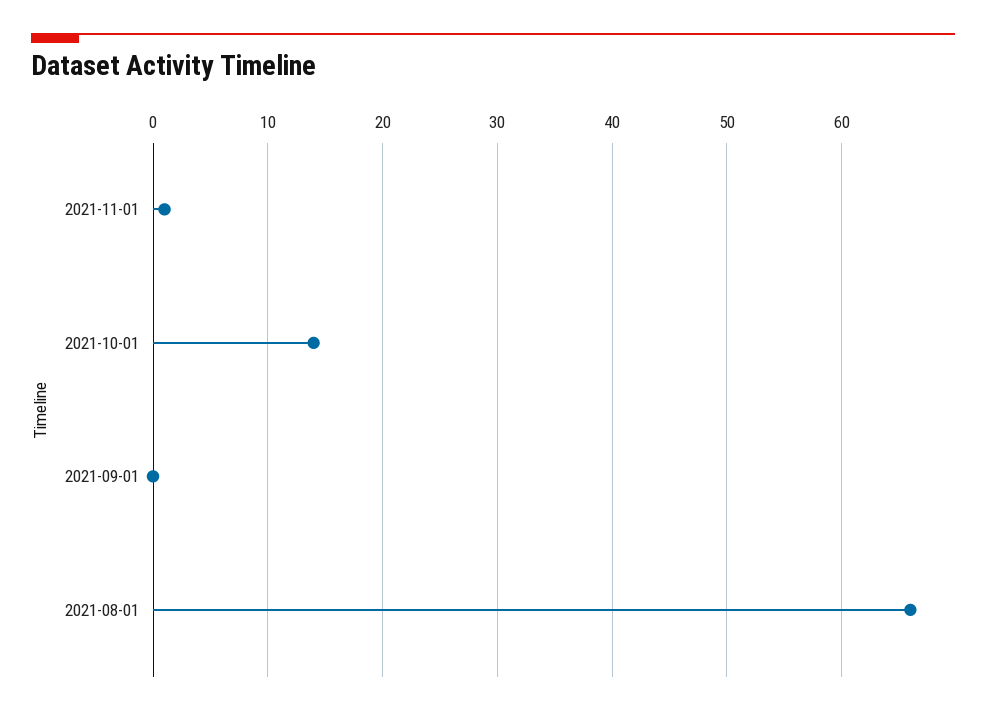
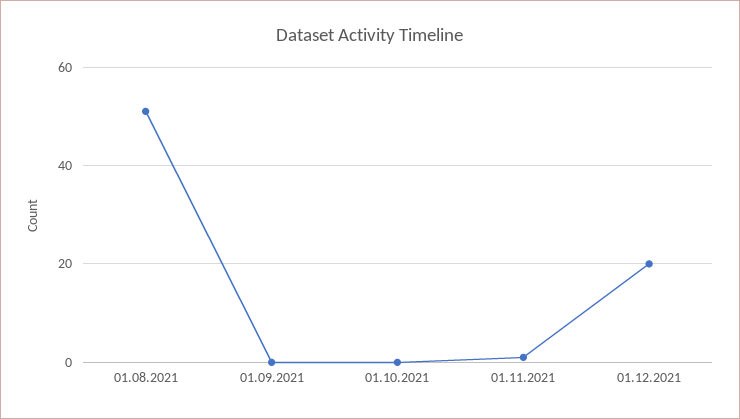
2021-10-01: 14 -> 0
2021-08-01: 66 -> 50
01.12.2021: none -> 20

